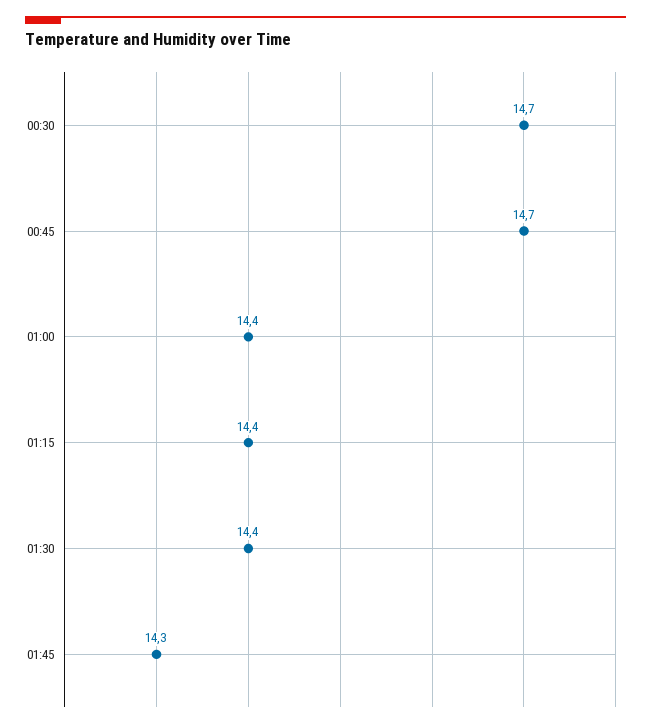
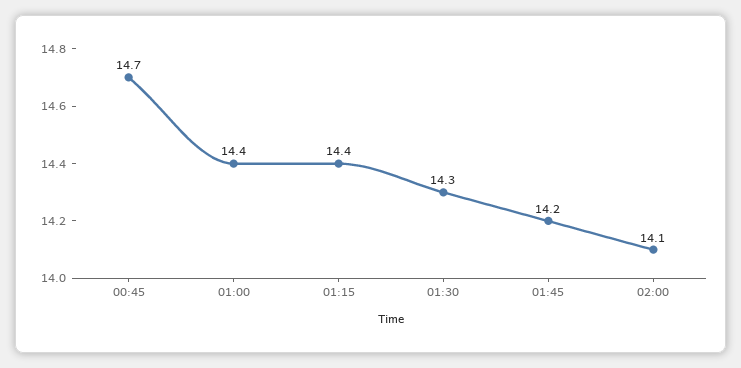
00:30: 14.7 -> none
01:30: 14.4 -> 14.3
01:45: 14.3 -> 14.2
02:00: none -> 14.1

